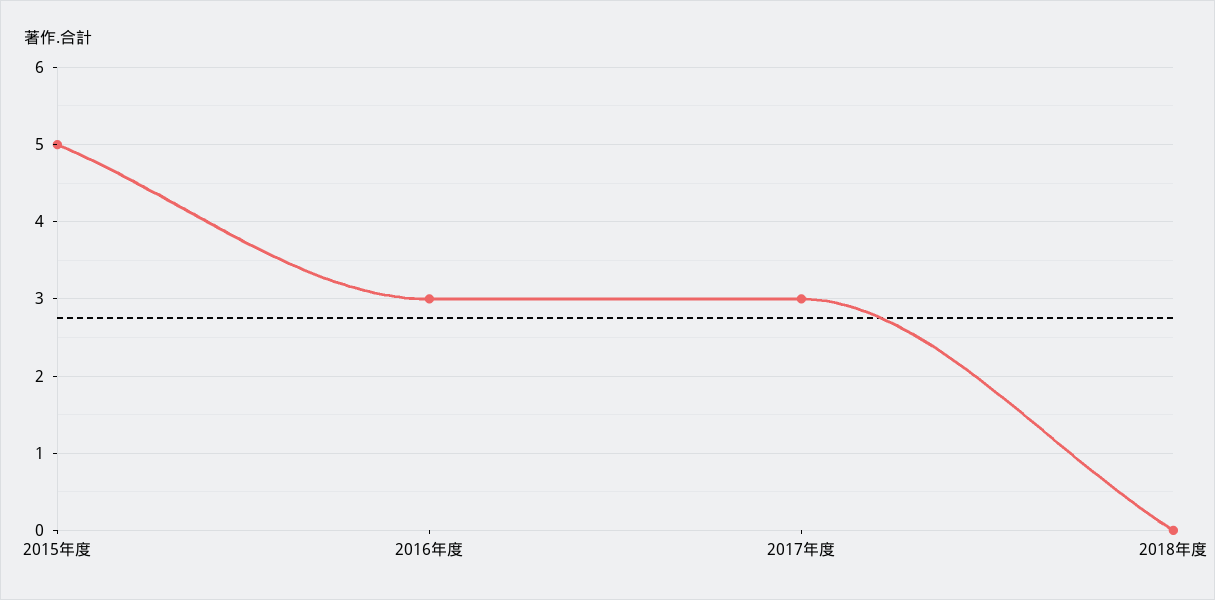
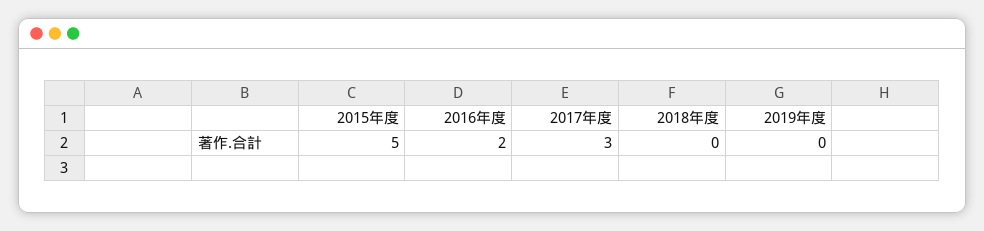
2016年度: 3 -> 2
2019年度: none -> 0

